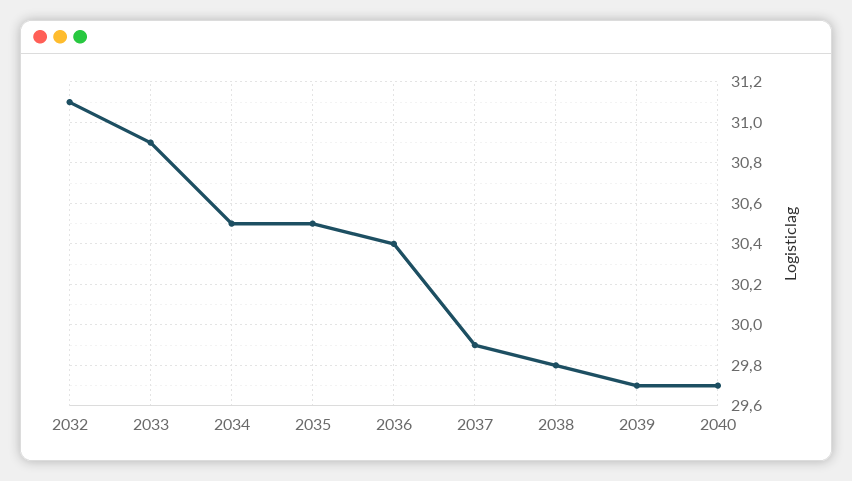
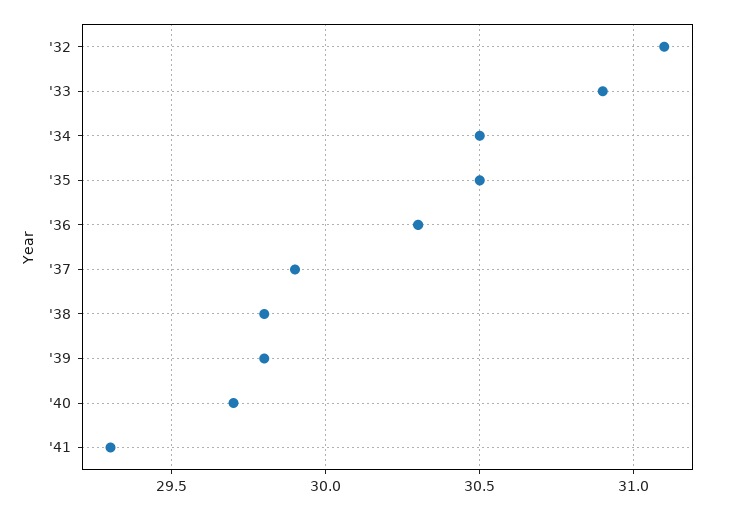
2036: 30.4 -> 30.3
2039: 29.7 -> 29.8
'41: none -> 29.3

